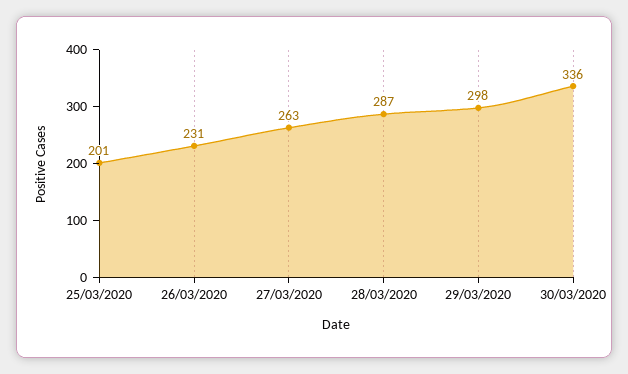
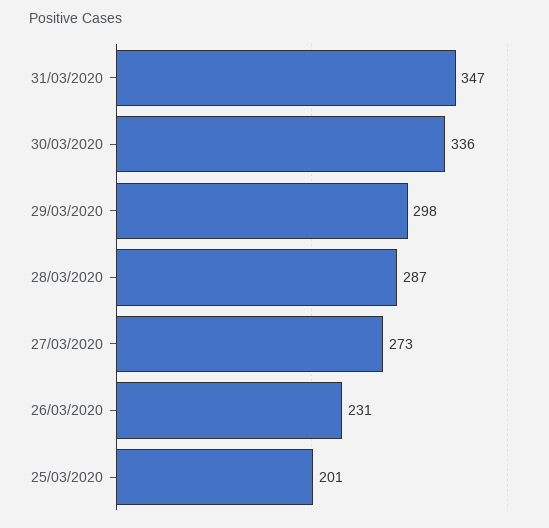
27/03/2020: 263 -> 273
31/03/2020: none -> 347

